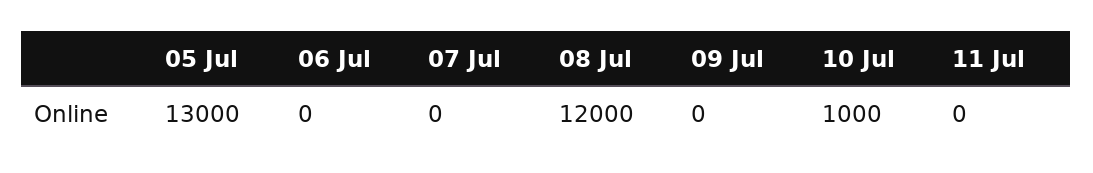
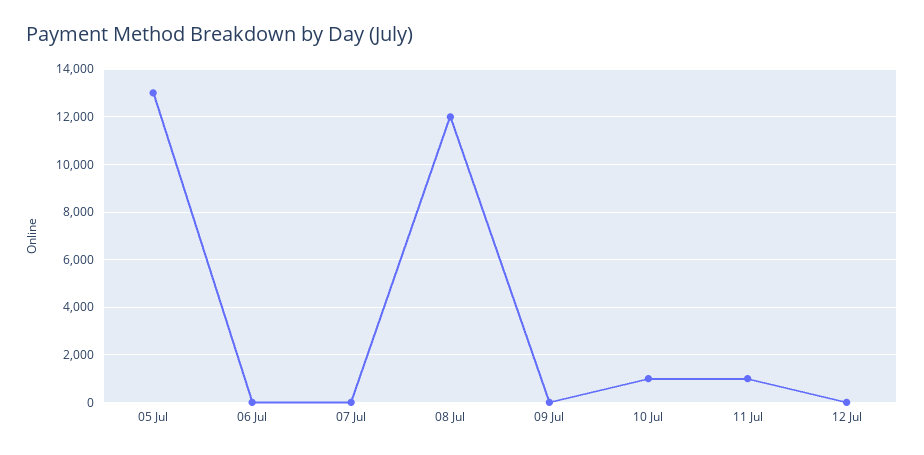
11 Jul: 0 -> 1000
12 Jul: none -> 0

